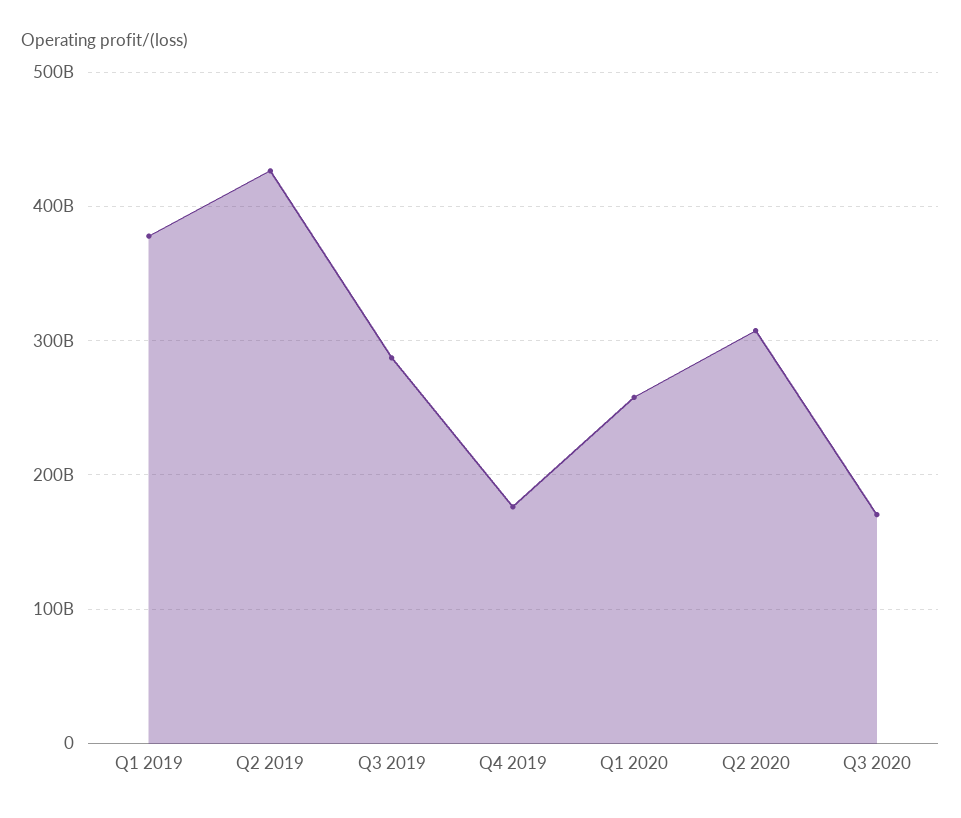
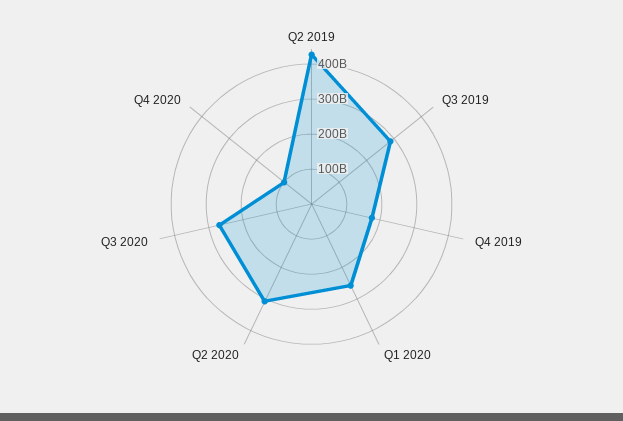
Q1 2019: 380000000000 -> none
Q3 2020: 170000000000 -> 275000000000
Q4 2020: none -> 100000000000

